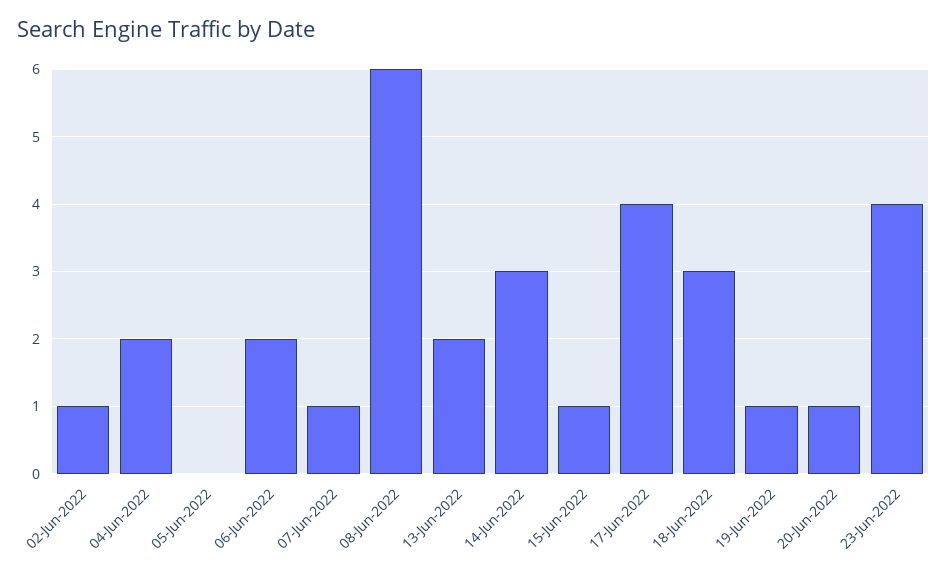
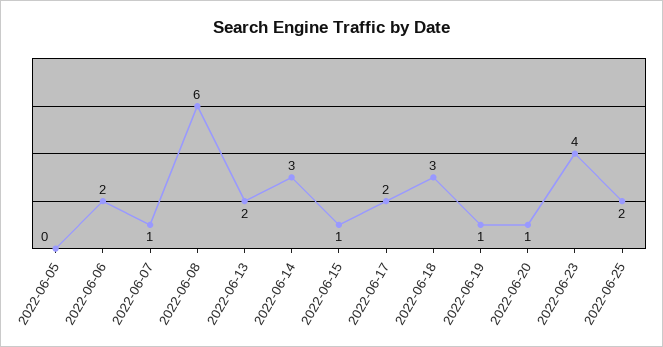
02-Jun-2022: 1 -> none
04-Jun-2022: 2 -> none
17-Jun-2022: 4 -> 2
2022-06-25: none -> 2

